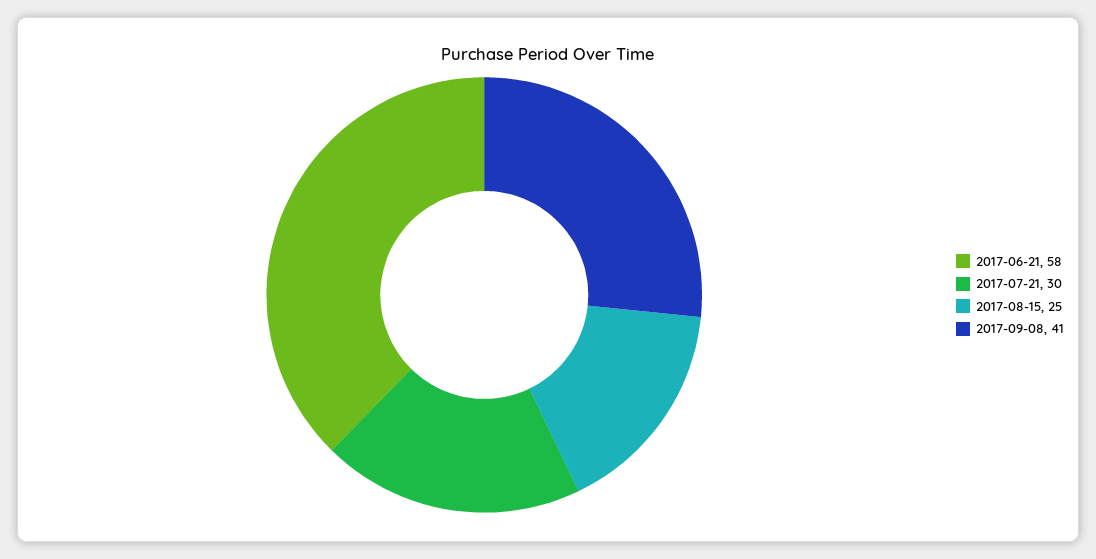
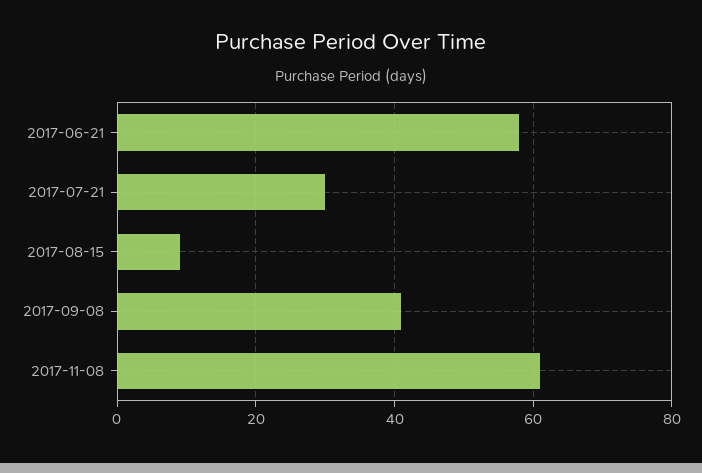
2017-08-15: 25 -> 10
2017-11-08: none -> 60

